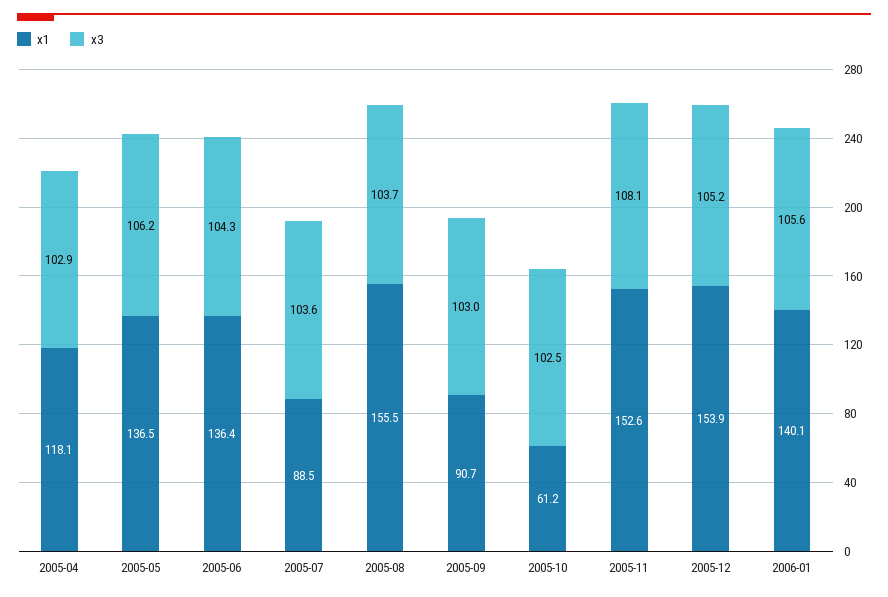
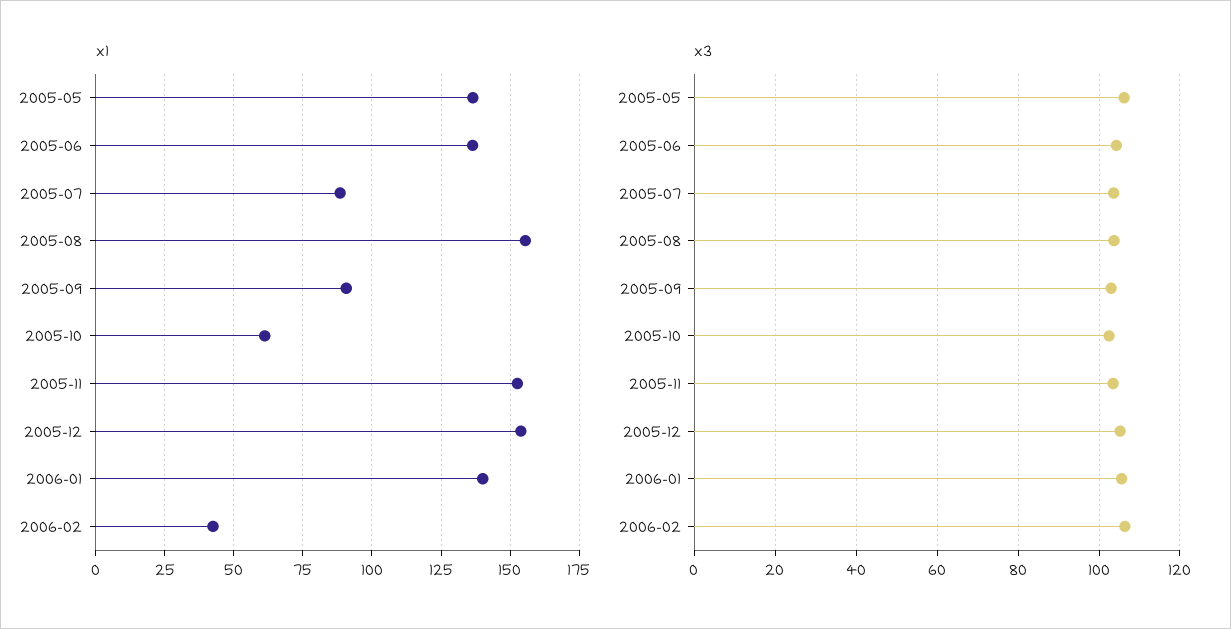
x1, 2005-04: 118.1 -> none
x3, 2005-04: 102.9 -> none
x3, 2005-11: 108.1 -> 104
x1, 2006-02: none -> 42.5
x3, 2006-02: none -> 106

